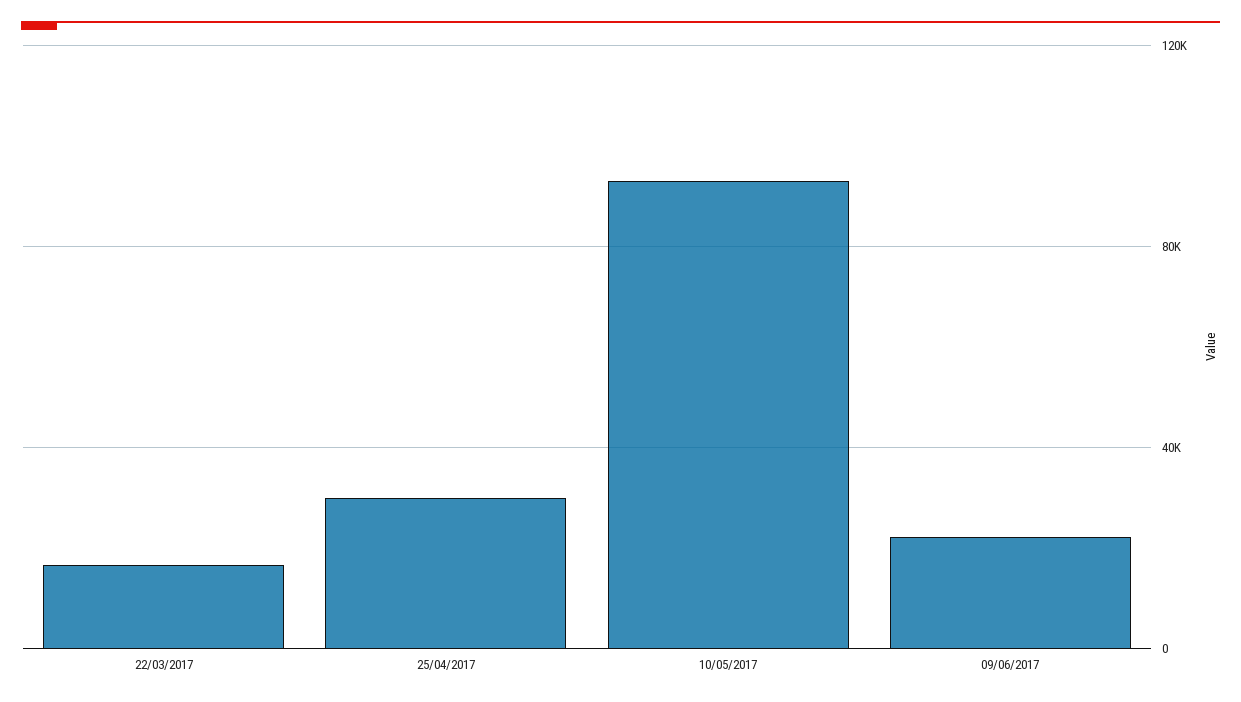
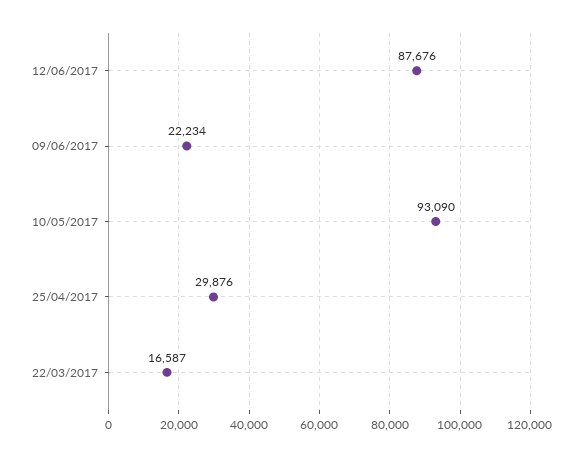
12/06/2017: none -> 87676

